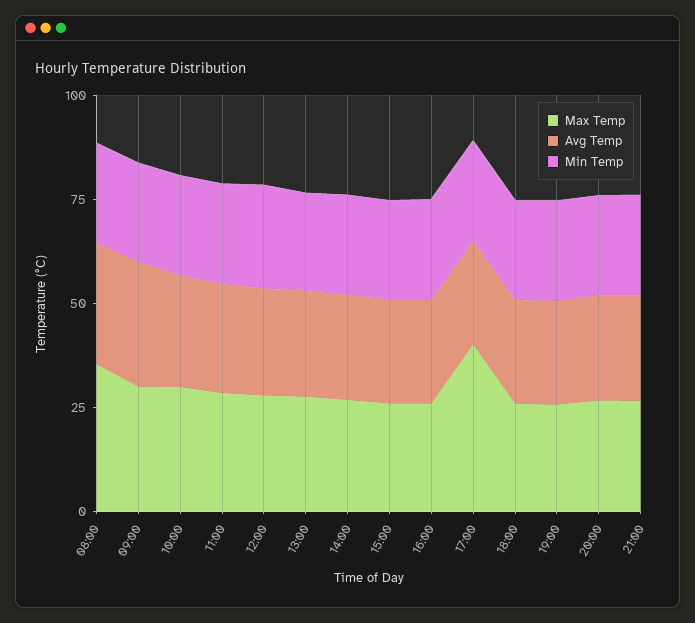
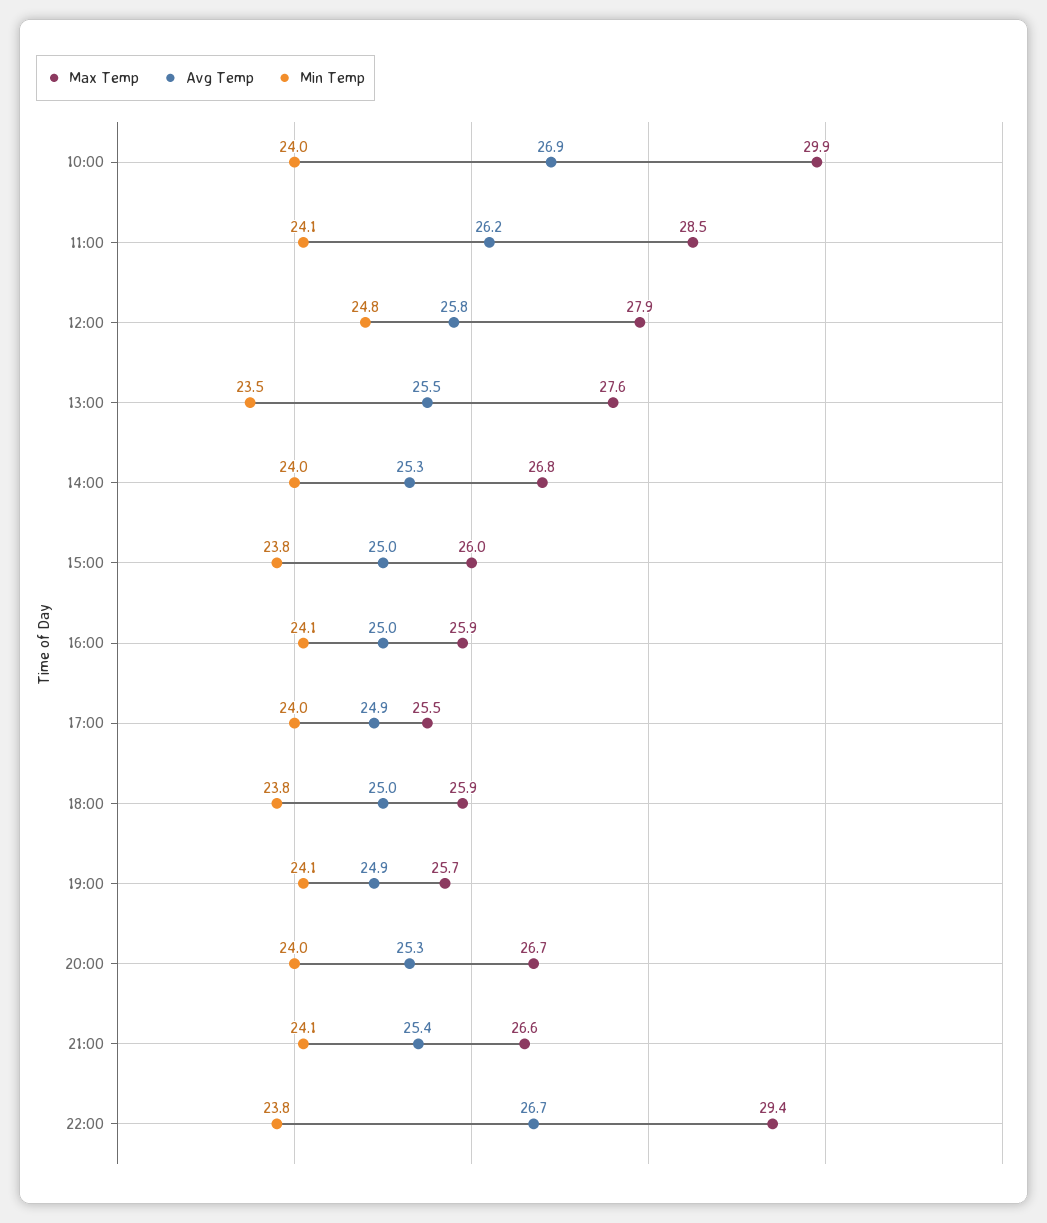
Max Temp, 08:00: 35 -> none
Avg Temp, 08:00: 30 -> none
Min Temp, 08:00: 25 -> none
Max Temp, 09:00: 30 -> none
Avg Temp, 09:00: 30 -> none
Min Temp, 09:00: 25 -> none
Max Temp, 17:00: 40 -> 25.5
Max Temp, 22:00: none -> 29.4
Avg Temp, 22:00: none -> 26.7
Min Temp, 22:00: none -> 23.8

